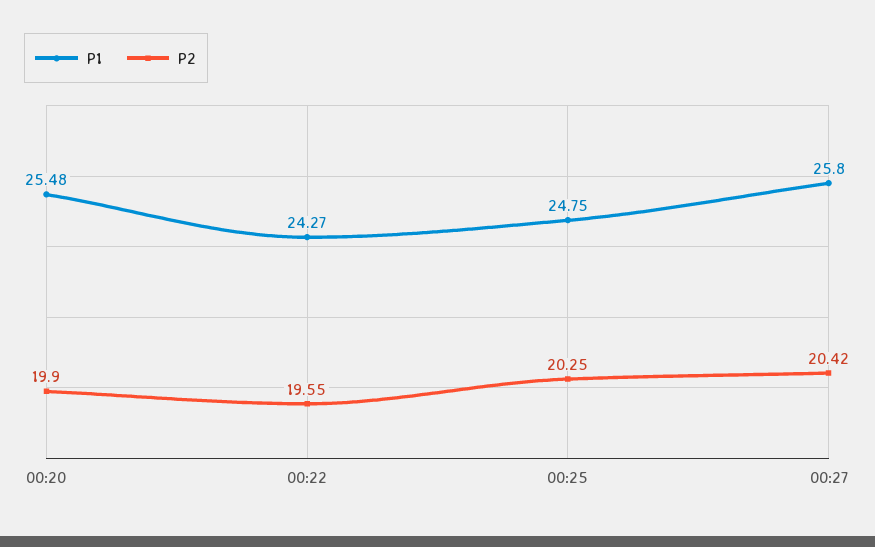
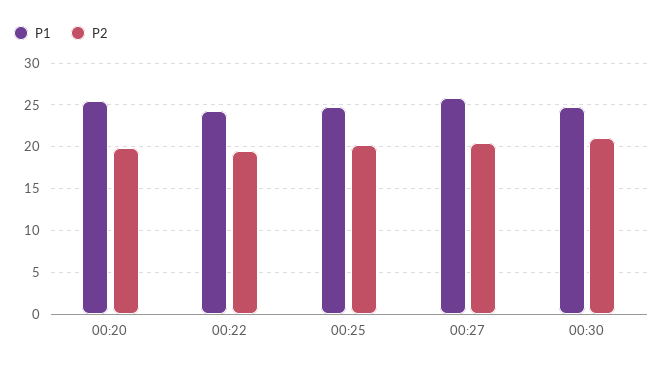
P1, 00:30: none -> 25
P2, 00:30: none -> 21

